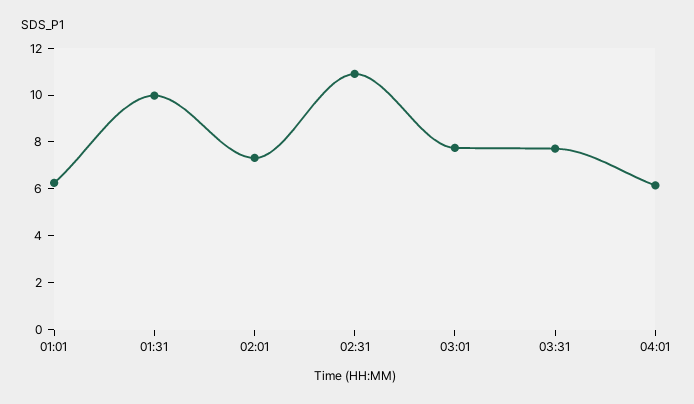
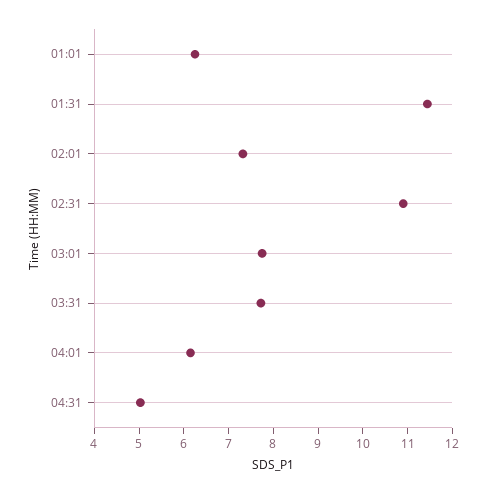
01:31: 10 -> 11.4
04:31: none -> 5

